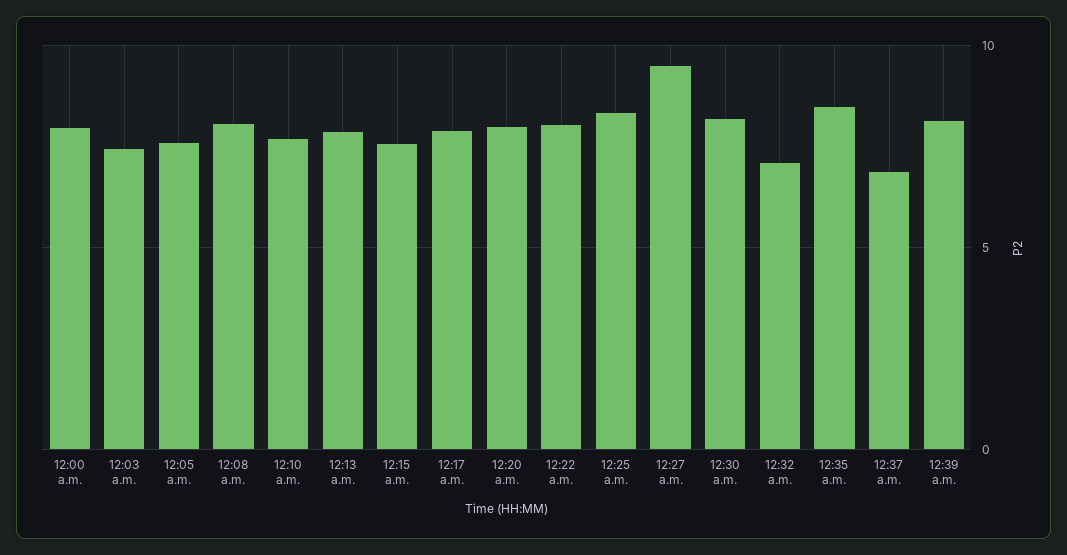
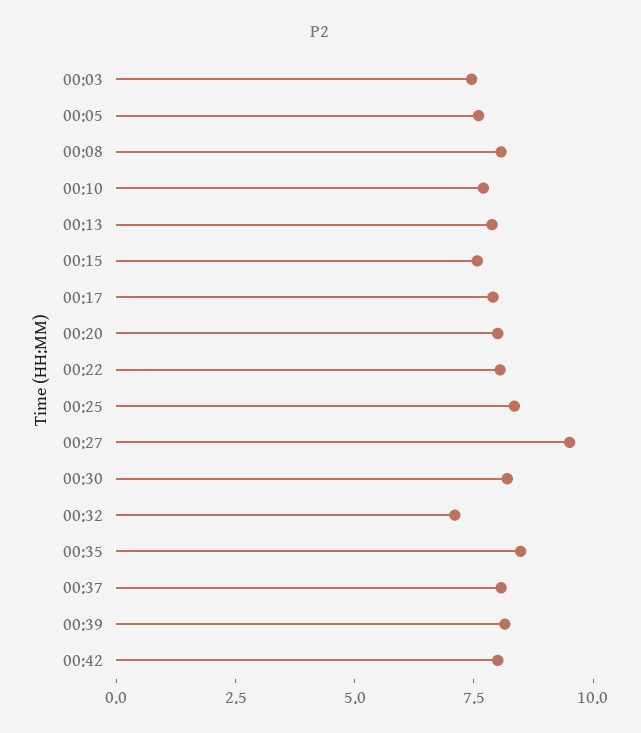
12:00 a.m.: 8 -> none
12:37 a.m.: 7 -> 8
00:42: none -> 8

